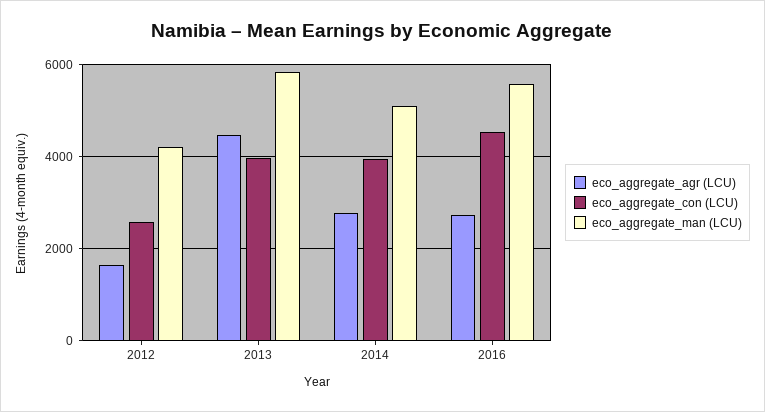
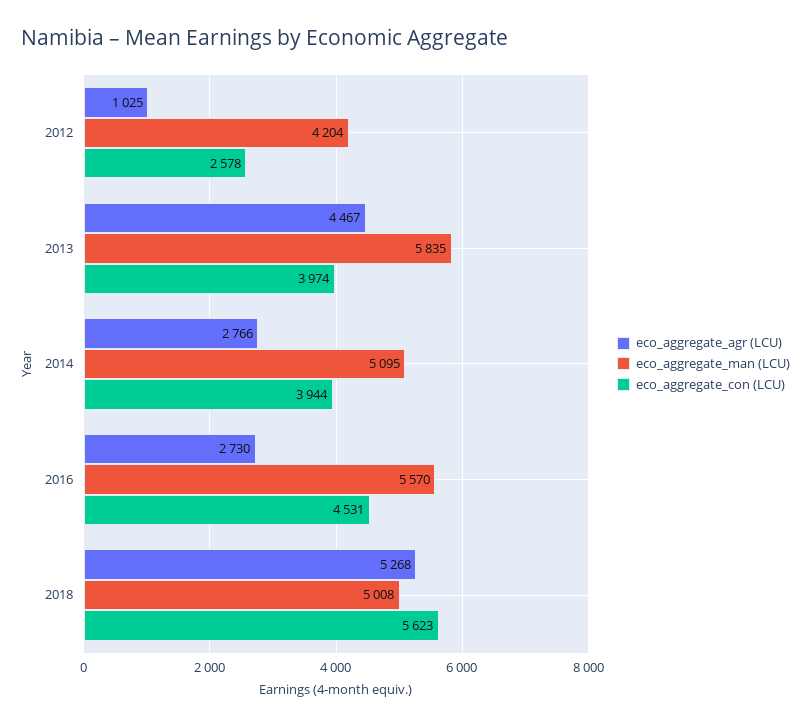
eco_aggregate_agr (LCU), 2012: 1600 -> 1025
eco_aggregate_agr (LCU), 2018: none -> 5268
eco_aggregate_man (LCU), 2018: none -> 5008
eco_aggregate_con (LCU), 2018: none -> 5623

